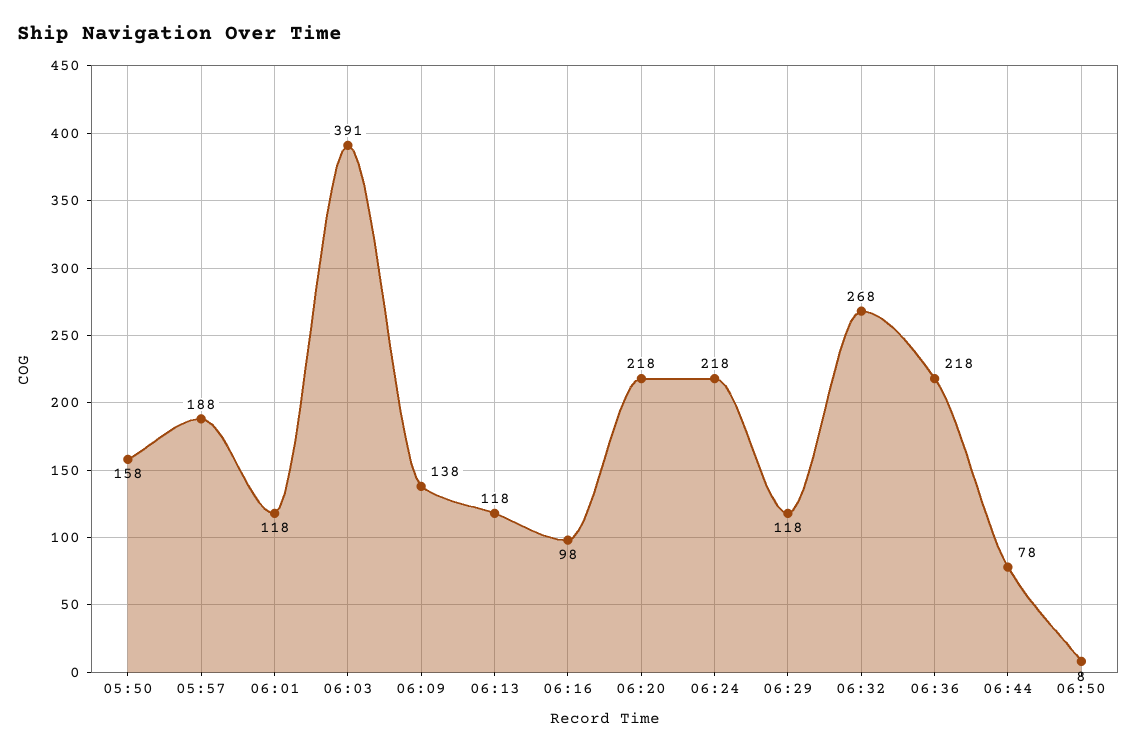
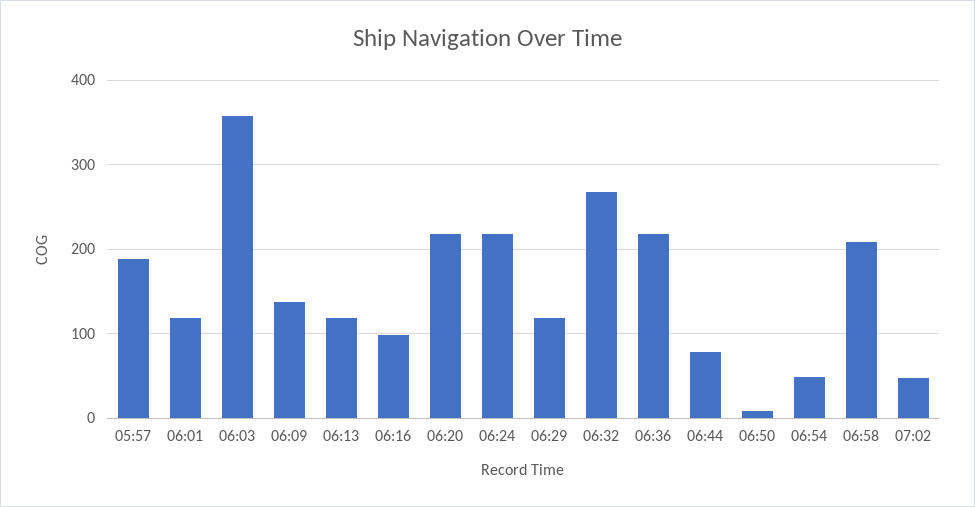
05:50: 158 -> none
06:03: 391 -> 360
06:54: none -> 50
06:58: none -> 210
07:02: none -> 50

